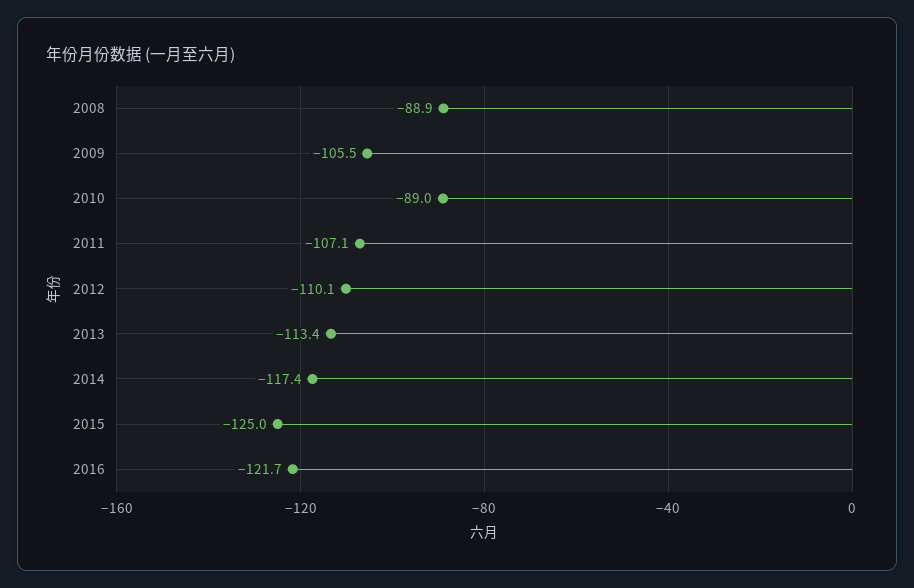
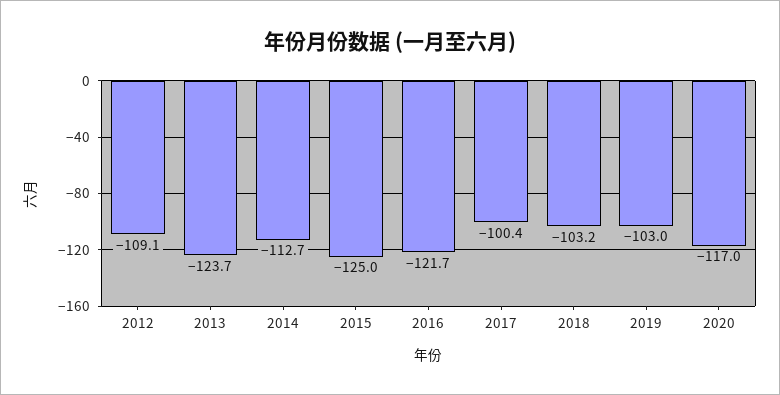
2008: -88.9 -> none
2009: -105.5 -> none
2010: -89 -> none
2011: -107.1 -> none
2012: -110.1 -> -109.1
2013: -113.4 -> -123.7
2014: -117.4 -> -112.7
2017: none -> -100.4
2018: none -> -103.2
2019: none -> -103
2020: none -> -117

